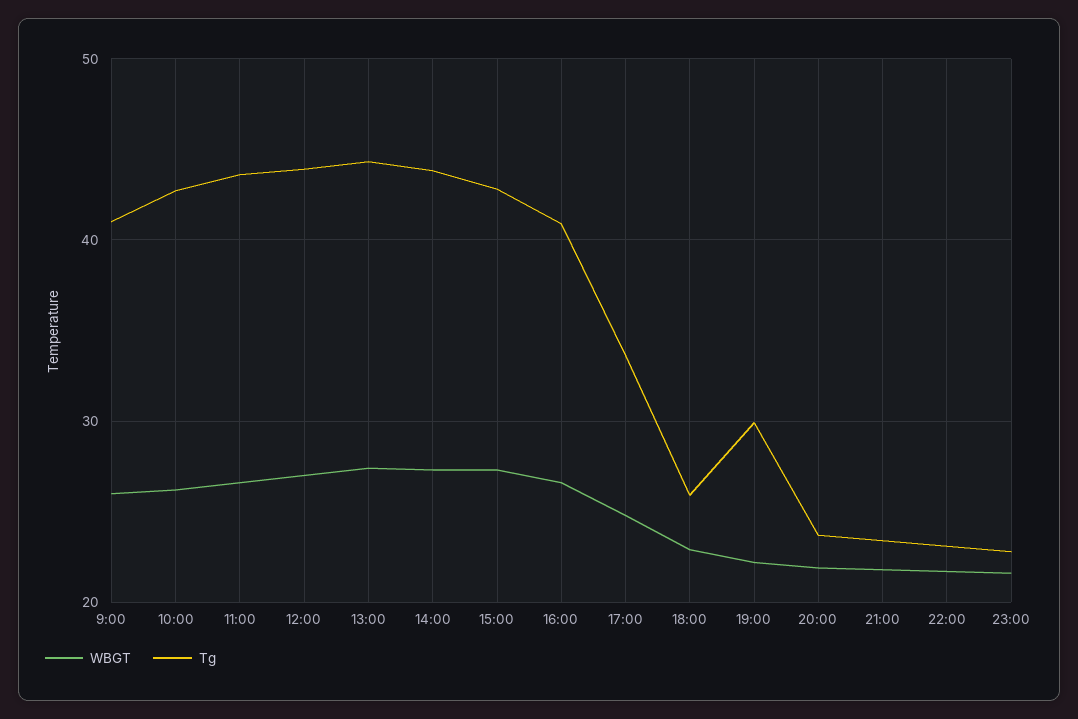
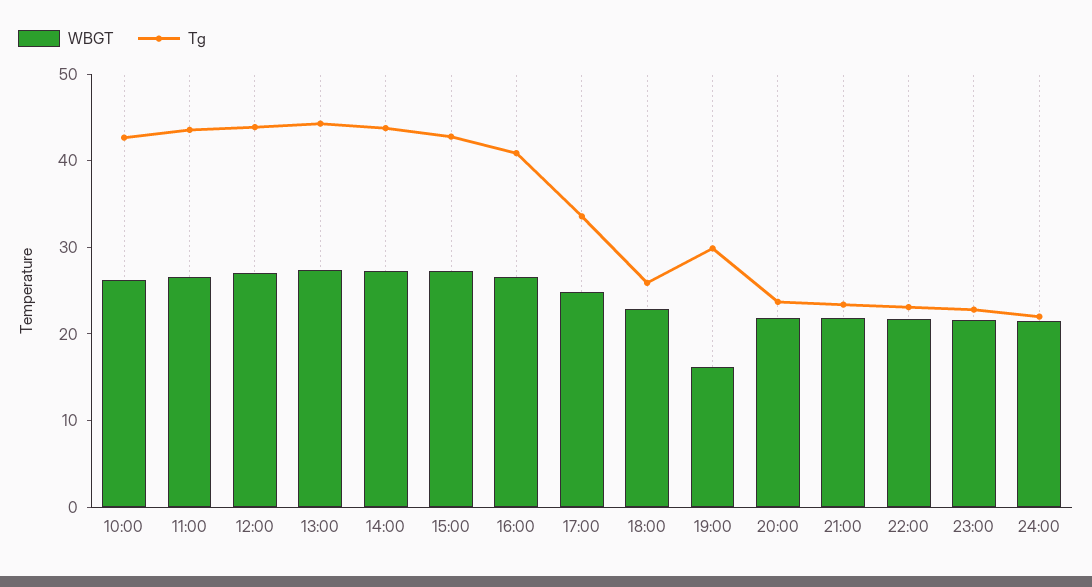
WBGT, 9:00: 26 -> none
Tg, 9:00: 41 -> none
WBGT, 19:00: 22 -> 16
WBGT, 24:00: none -> 22
Tg, 24:00: none -> 22

